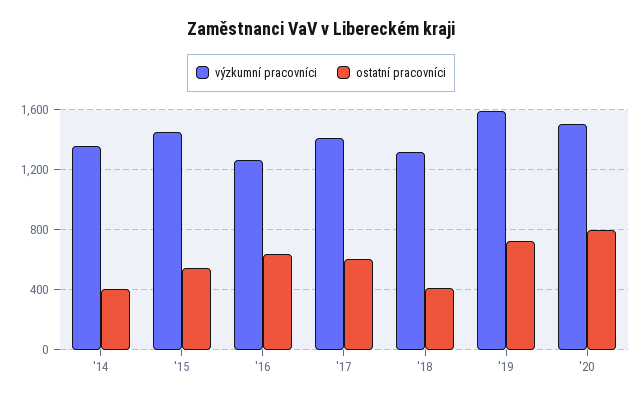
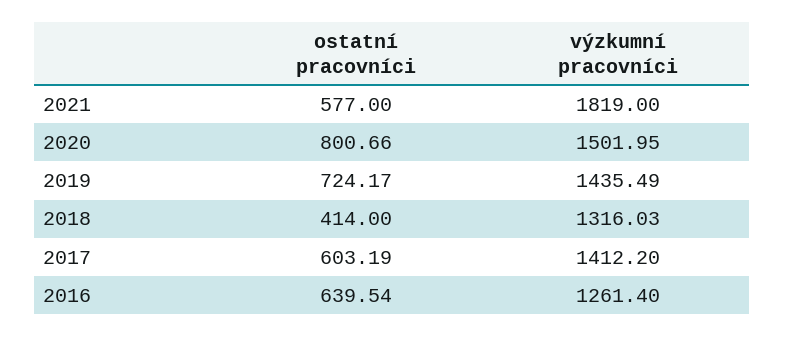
výzkumní pracovníci, '14: 1350 -> none
ostatní pracovníci, '14: 400 -> none
výzkumní pracovníci, '15: 1450 -> none
ostatní pracovníci, '15: 550 -> none
výzkumní pracovníci, '19: 1600 -> 1435.49
ostatní pracovníci, 2021: none -> 577
výzkumní pracovníci, 2021: none -> 1819

